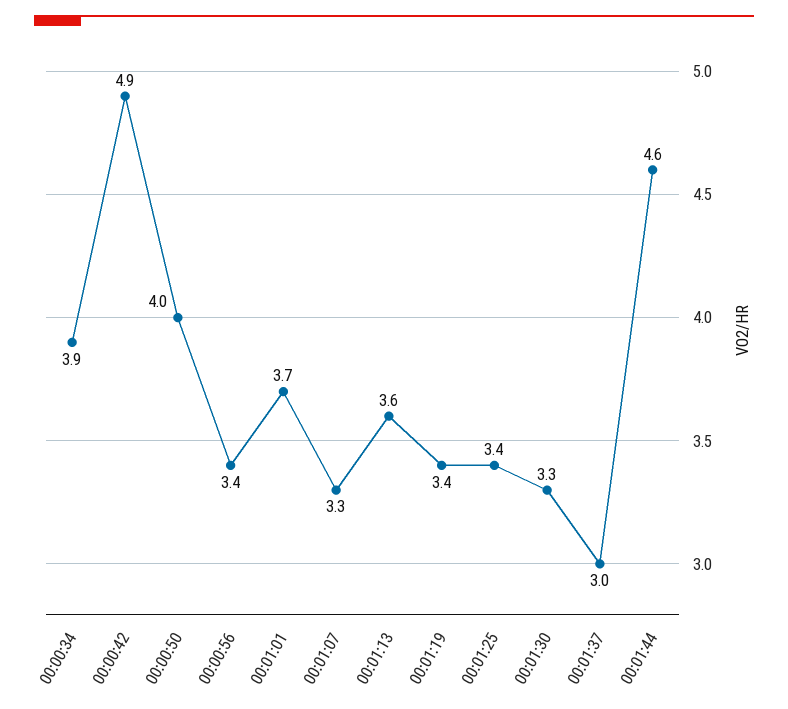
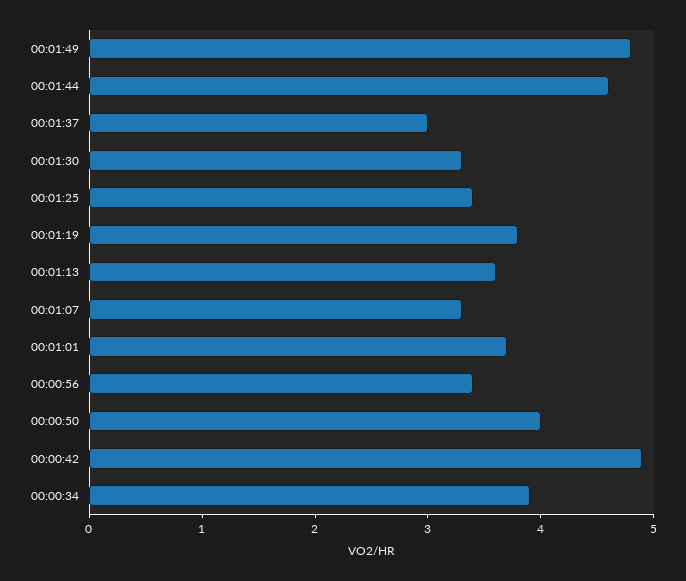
00:01:19: 3.4 -> 3.8
00:01:49: none -> 4.8

